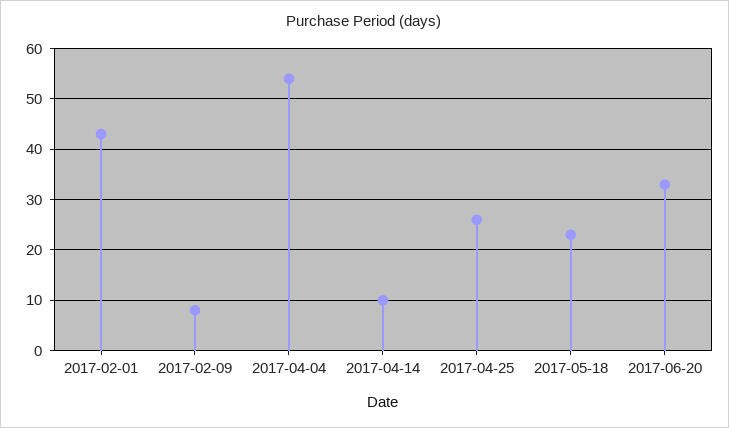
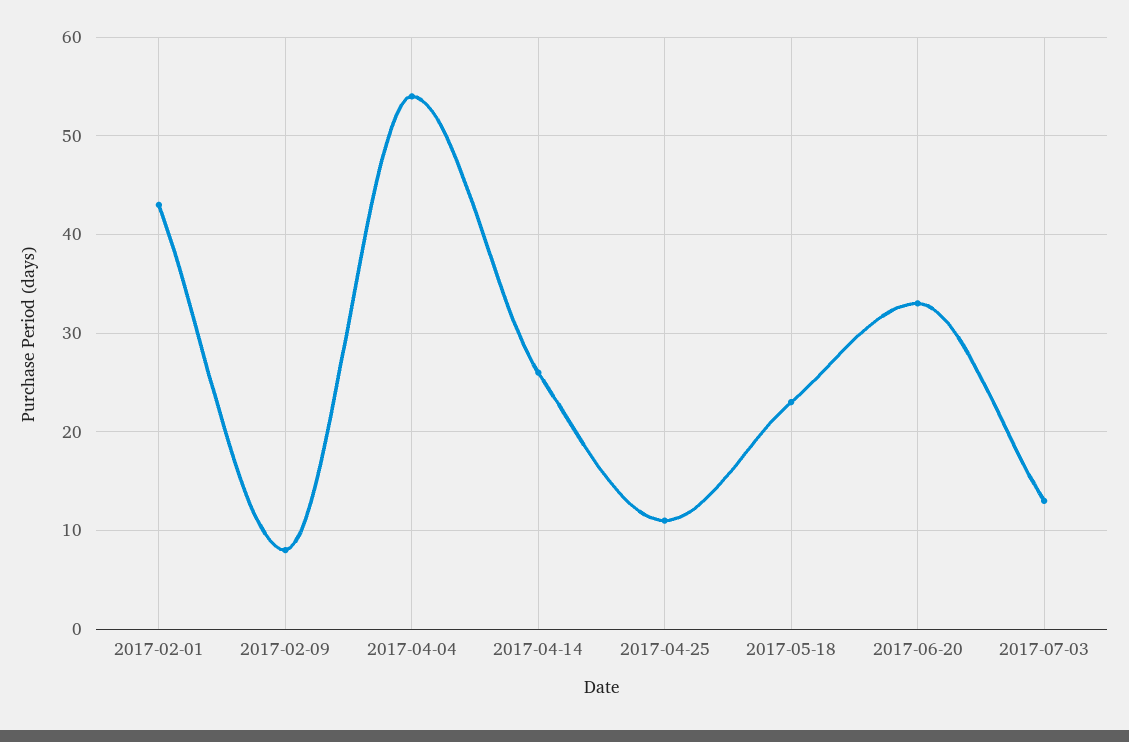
2017-04-14: 10 -> 26
2017-04-25: 25 -> 11
2017-07-03: none -> 13

